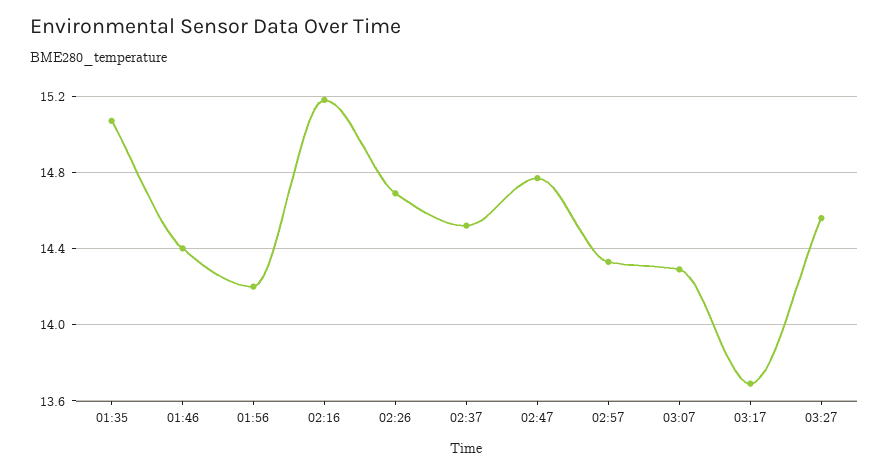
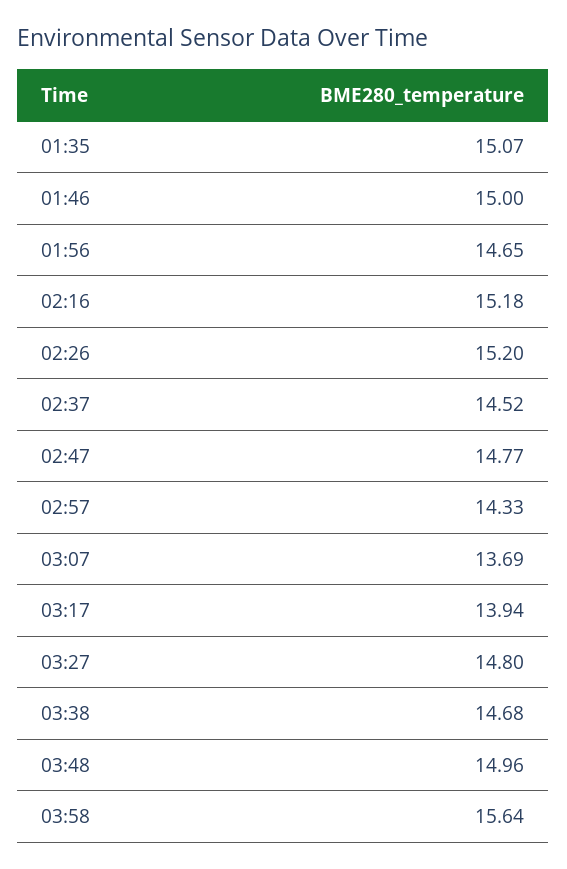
01:46: 14.4 -> 15
01:56: 14.2 -> 14.65
02:26: 14.7 -> 15.2
03:07: 14.3 -> 13.69
03:17: 13.7 -> 13.94
03:27: 14.55 -> 14.8
03:38: none -> 14.68
03:48: none -> 14.96
03:58: none -> 15.64

